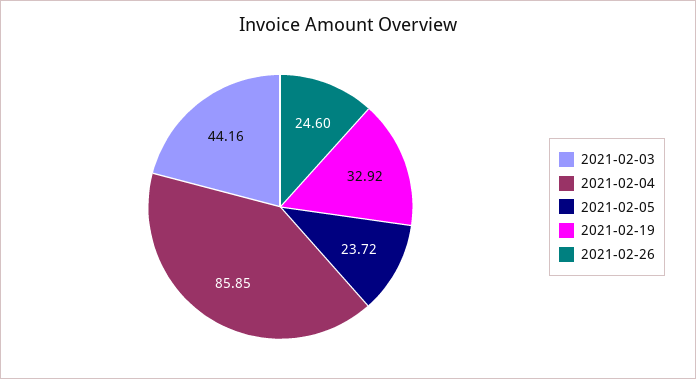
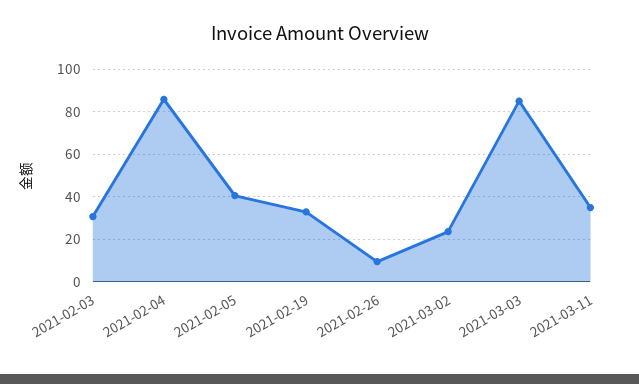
2021-02-03: 44.16 -> 30
2021-02-05: 23.72 -> 40
2021-02-26: 24.6 -> 10
2021-03-02: none -> 25
2021-03-03: none -> 85
2021-03-11: none -> 35

